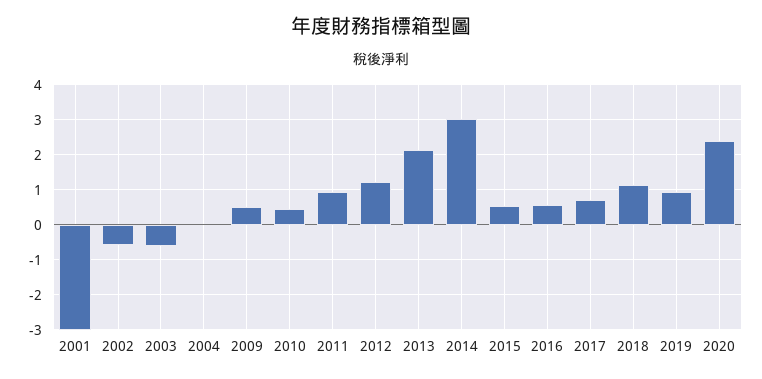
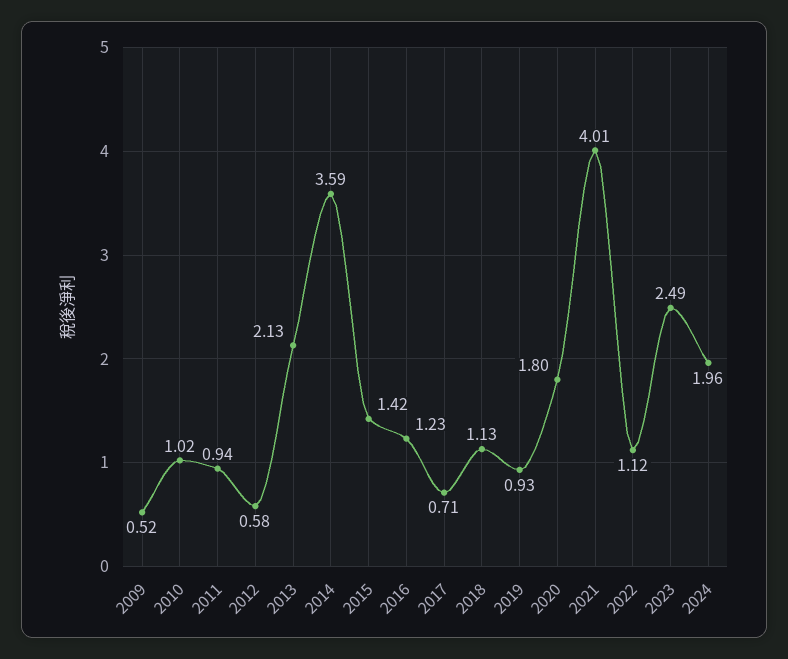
2001: -3 -> none
2002: -0.6 -> none
2003: -0.6 -> none
2004: 0 -> none
2010: 0.4 -> 1.02
2012: 1.2 -> 0.58
2014: 3 -> 3.59
2015: 0.6 -> 1.42
2016: 0.6 -> 1.23
2020: 2.4 -> 1.8
2021: none -> 4.01
2022: none -> 1.12
2023: none -> 2.49
2024: none -> 1.96

